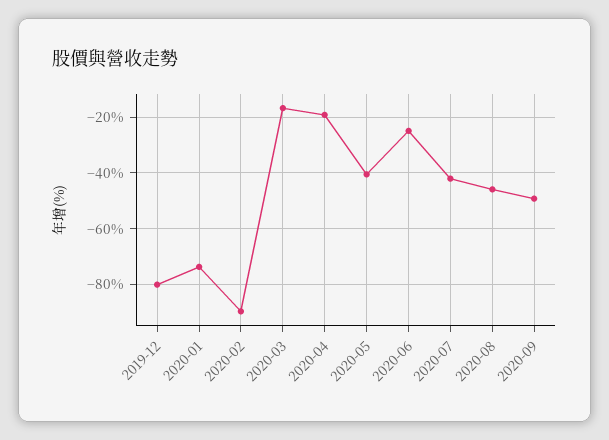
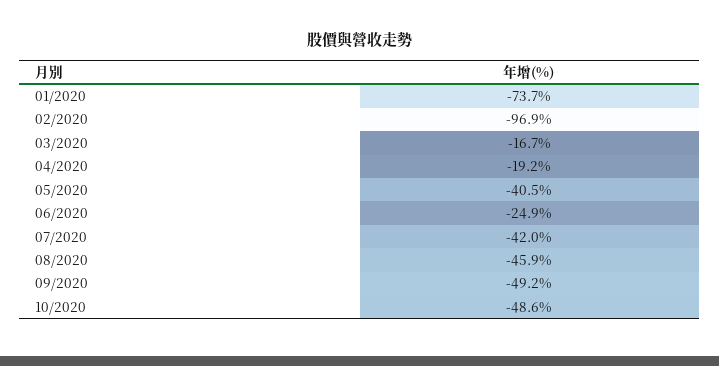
2019-12: -80 -> none
2020-02: -90 -> -96.9
10/2020: none -> -48.6

